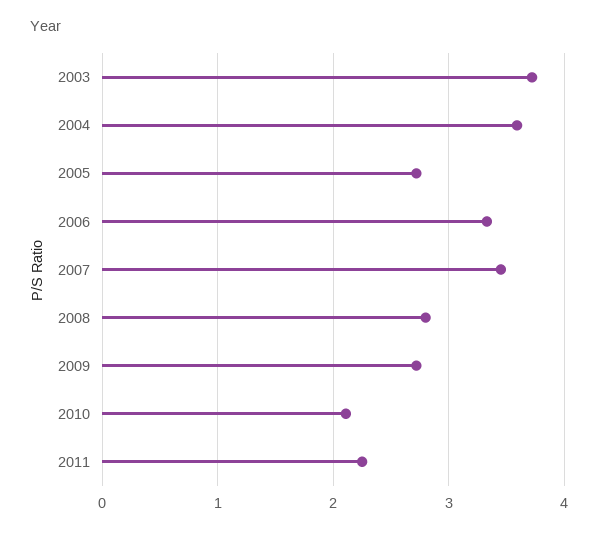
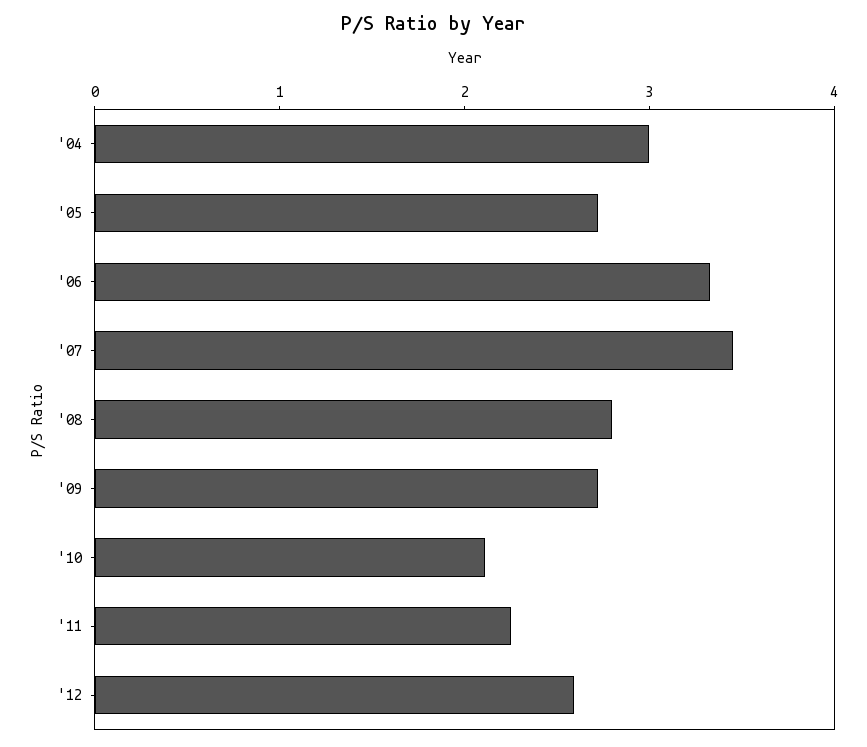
2003: 3.7 -> none
2004: 3.6 -> 3
'12: none -> 2.6

